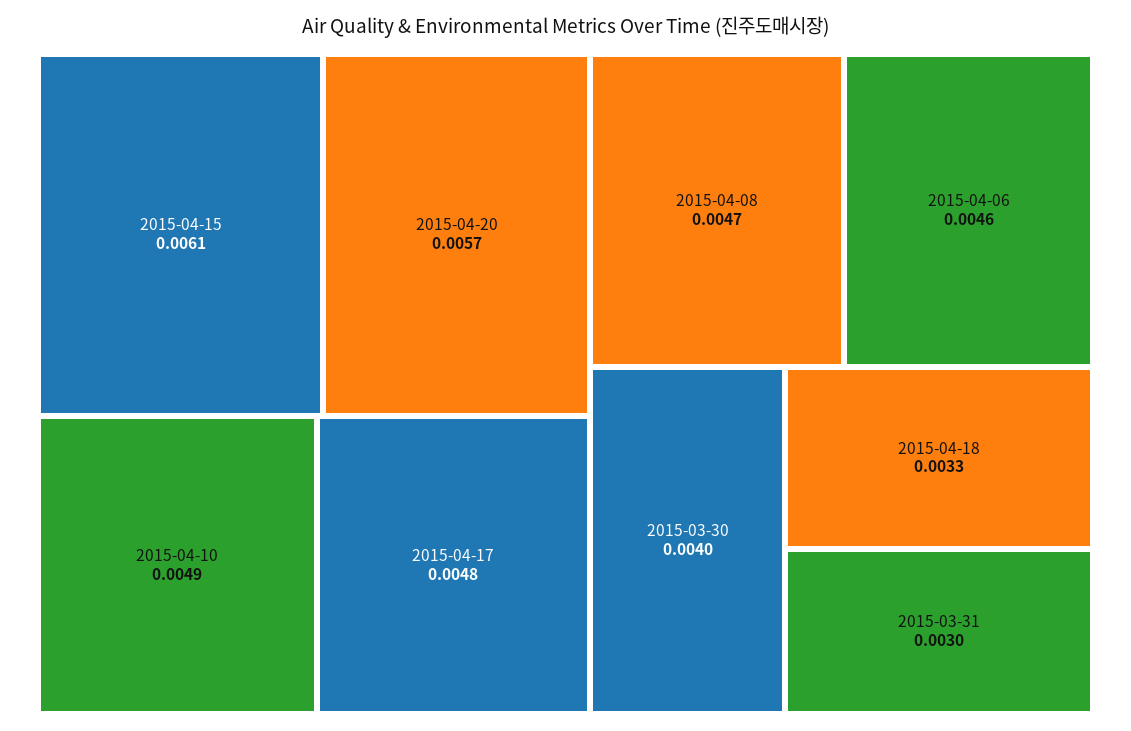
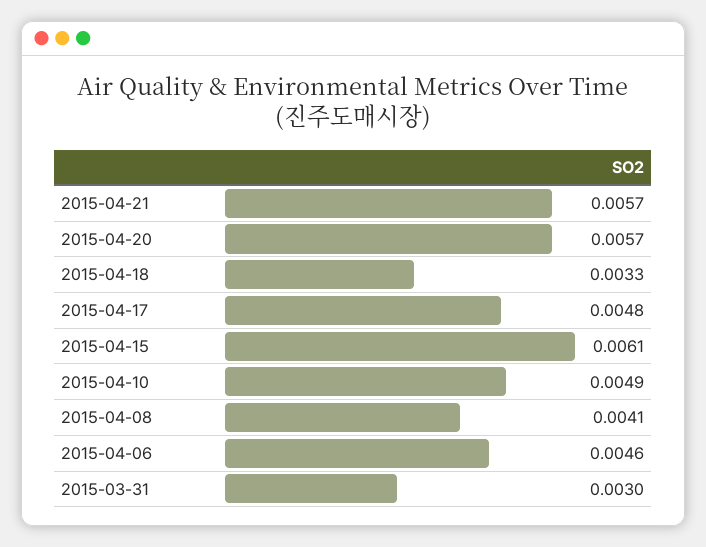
2015-04-08: 0.0047 -> 0.0041
2015-03-30: 0.004 -> none
2015-04-21: none -> 0.0057

